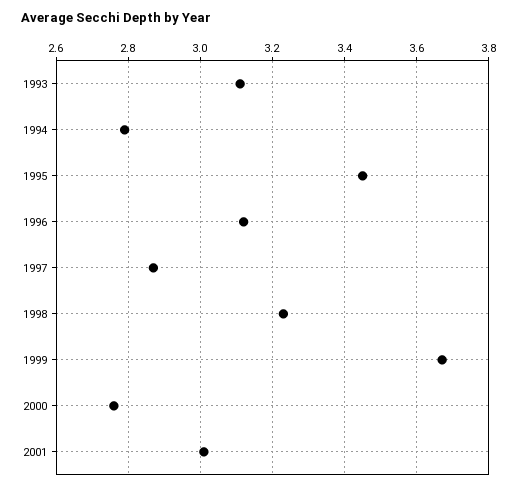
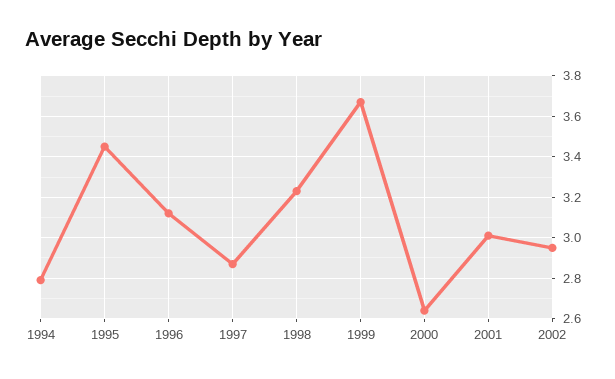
1993: 3.1 -> none
2000: 2.75 -> 2.65
2002: none -> 2.95

